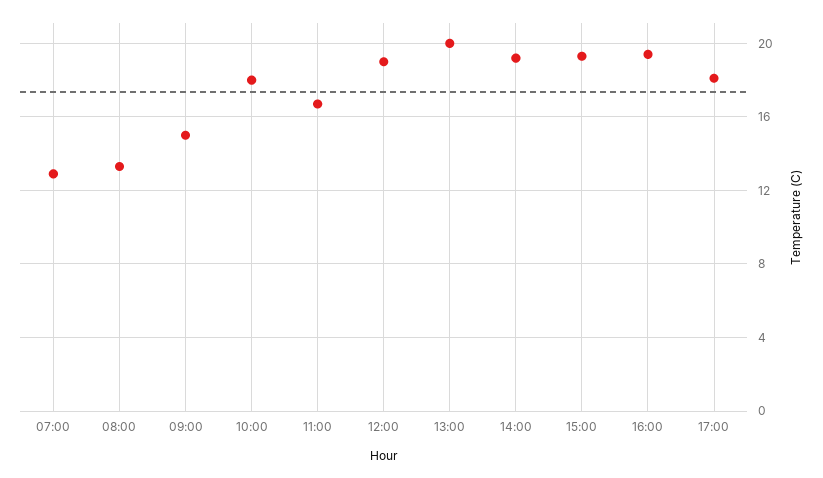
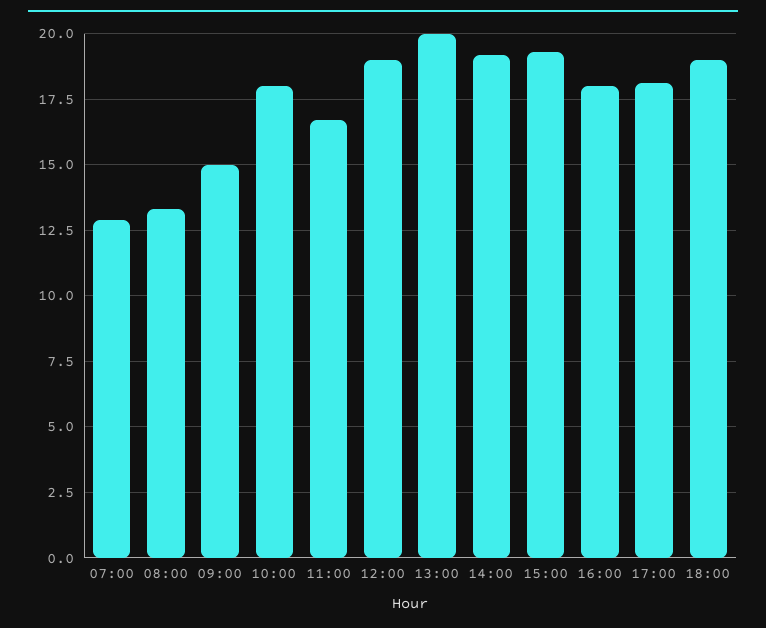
16:00: 19.5 -> 18
18:00: none -> 19

